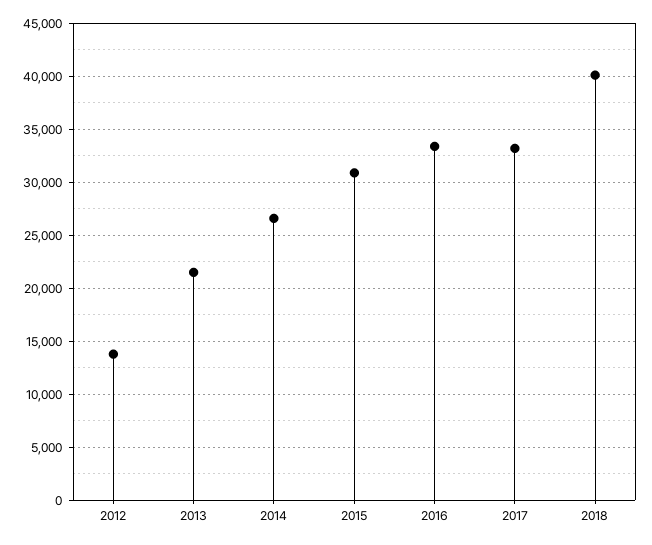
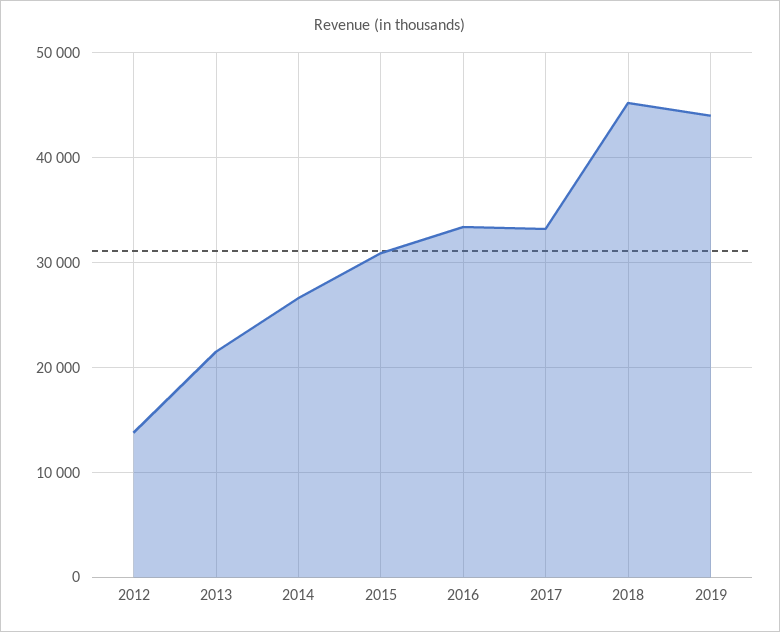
2018: 40000 -> 45000
2019: none -> 44000

